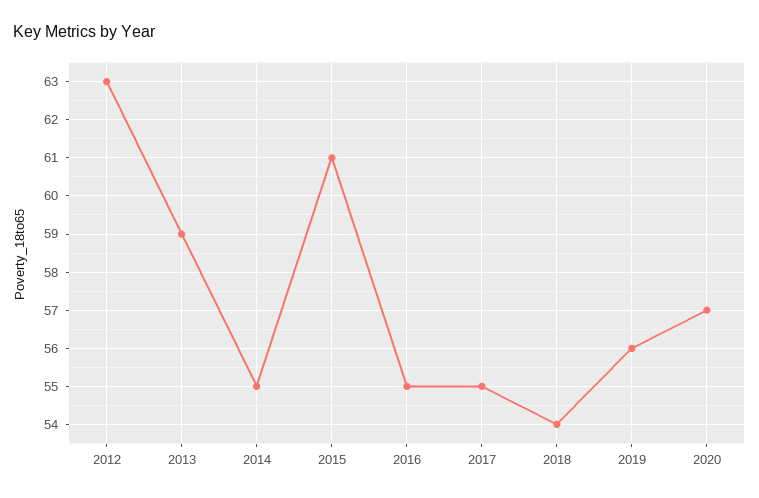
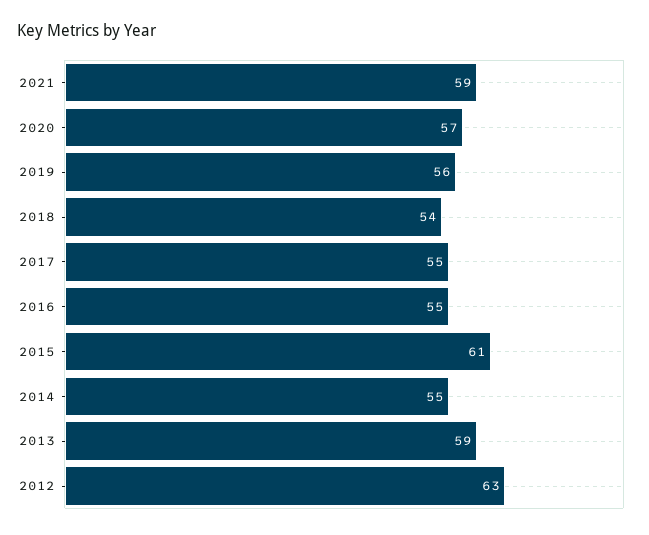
2021: none -> 59

